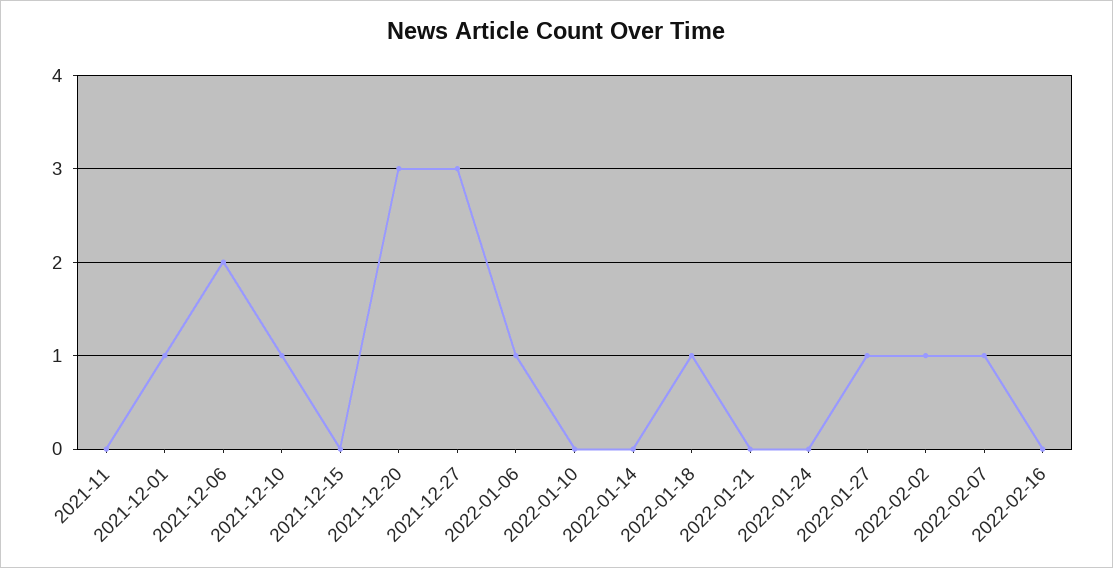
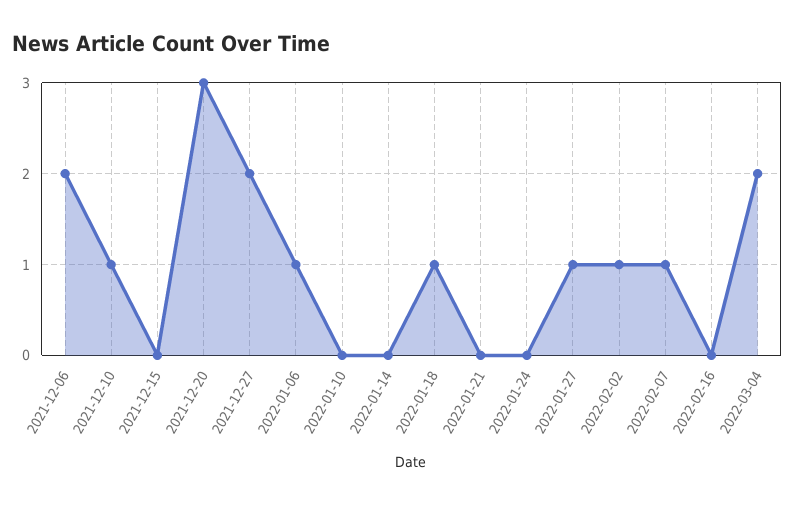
2021-11: 0 -> none
2021-12-01: 1 -> none
2021-12-27: 3 -> 2
2022-03-04: none -> 2

